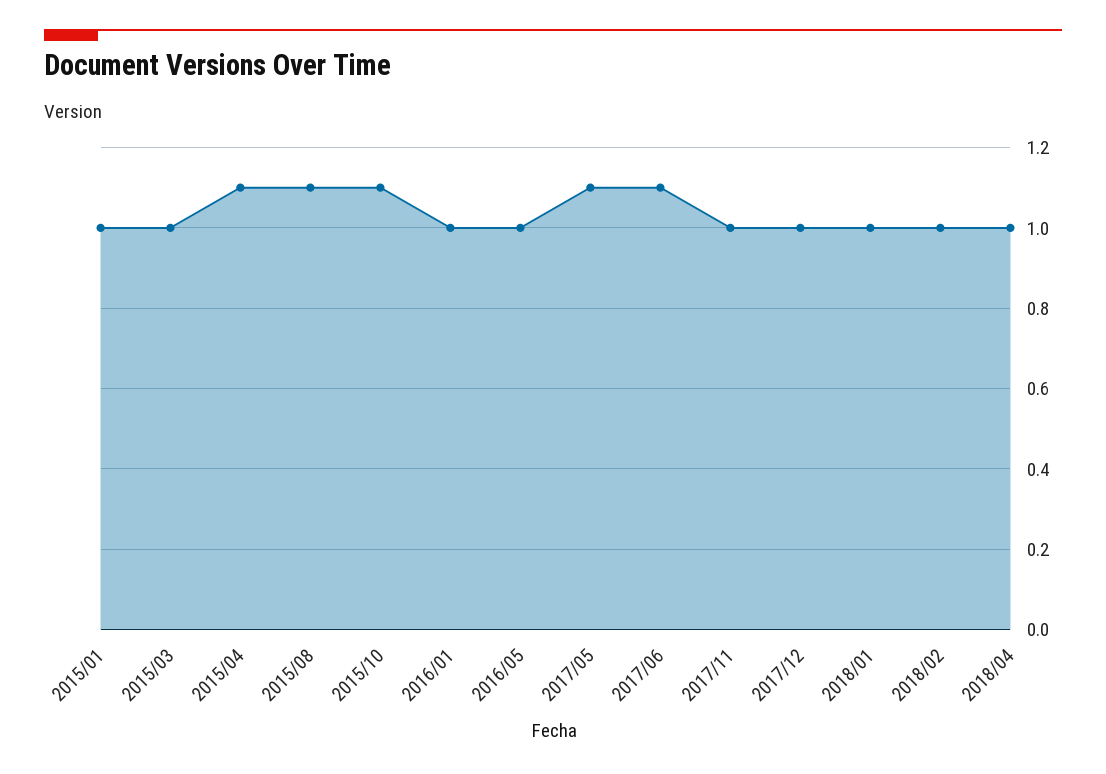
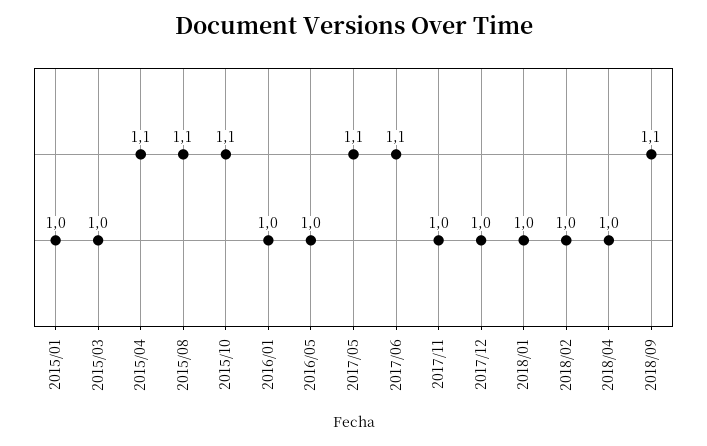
2018/09: none -> 1.1

